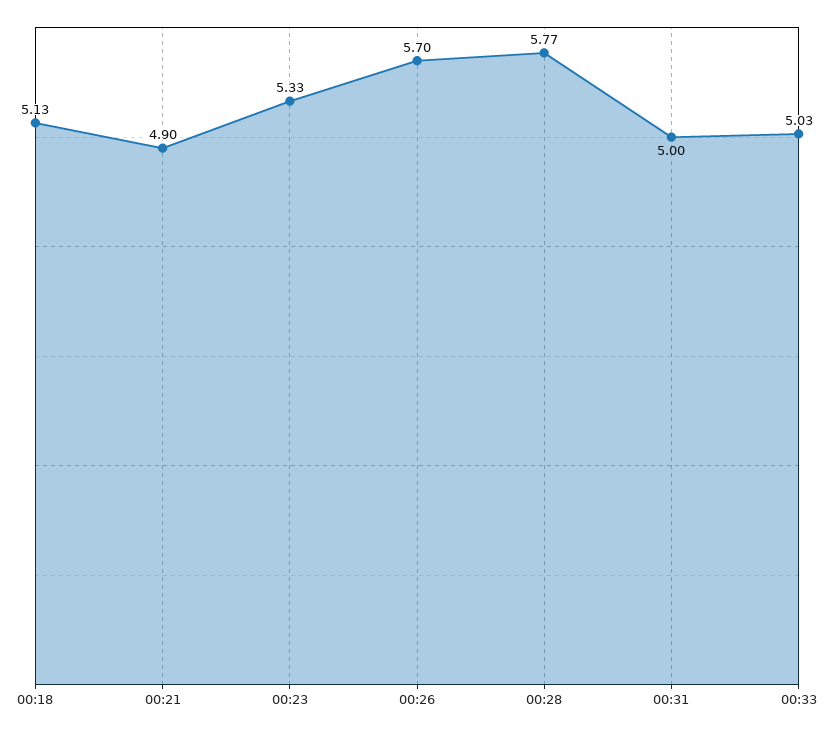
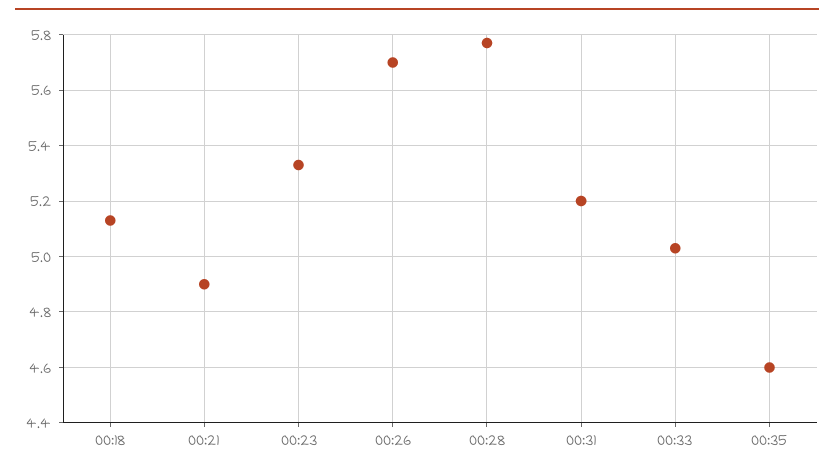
00:31: 5 -> 5.2
00:35: none -> 4.6

